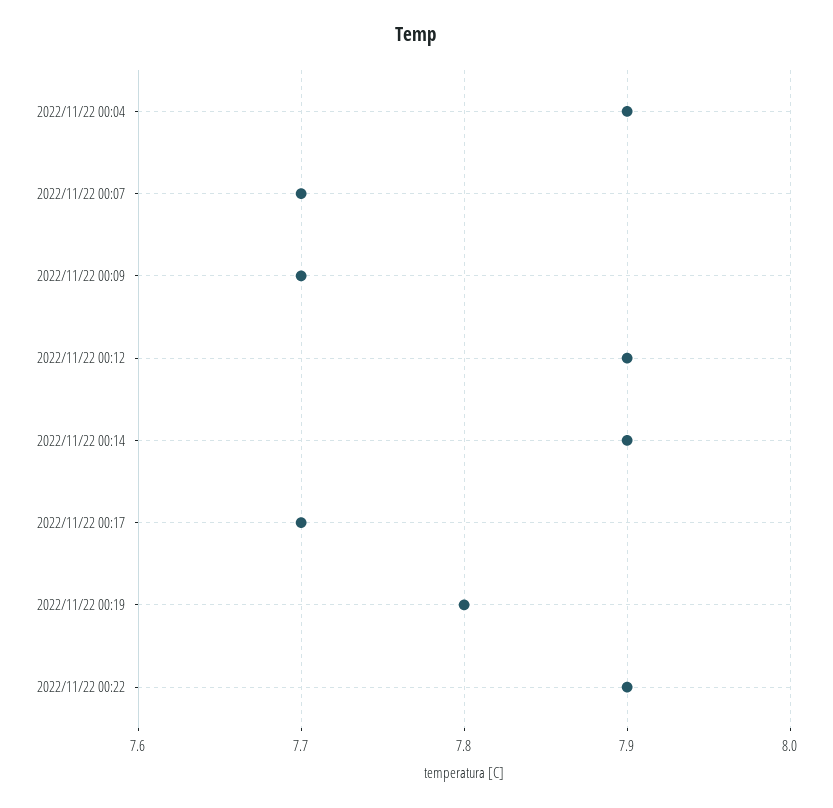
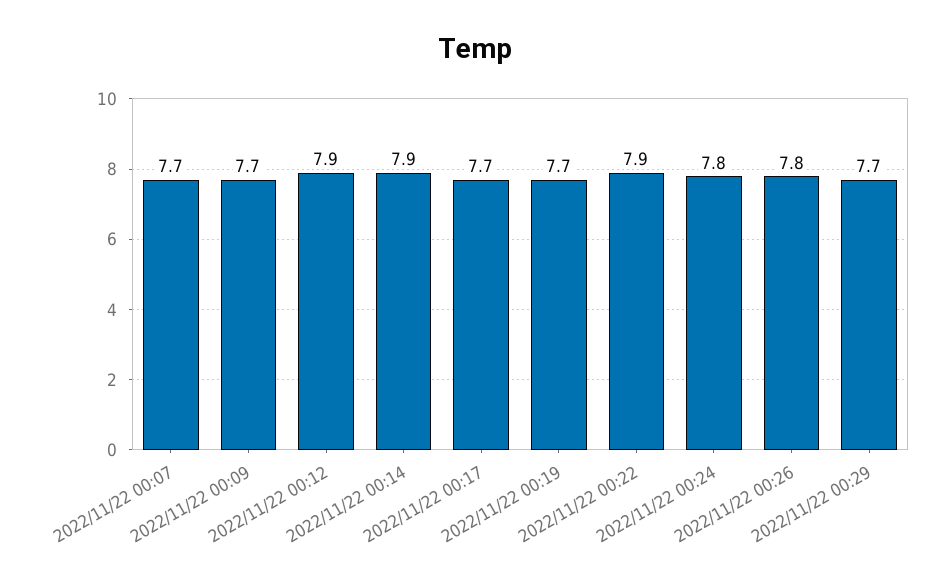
2022/11/22 00:04: 7.9 -> none
2022/11/22 00:19: 7.8 -> 7.7
2022/11/22 00:24: none -> 7.8
2022/11/22 00:26: none -> 7.8
2022/11/22 00:29: none -> 7.7

